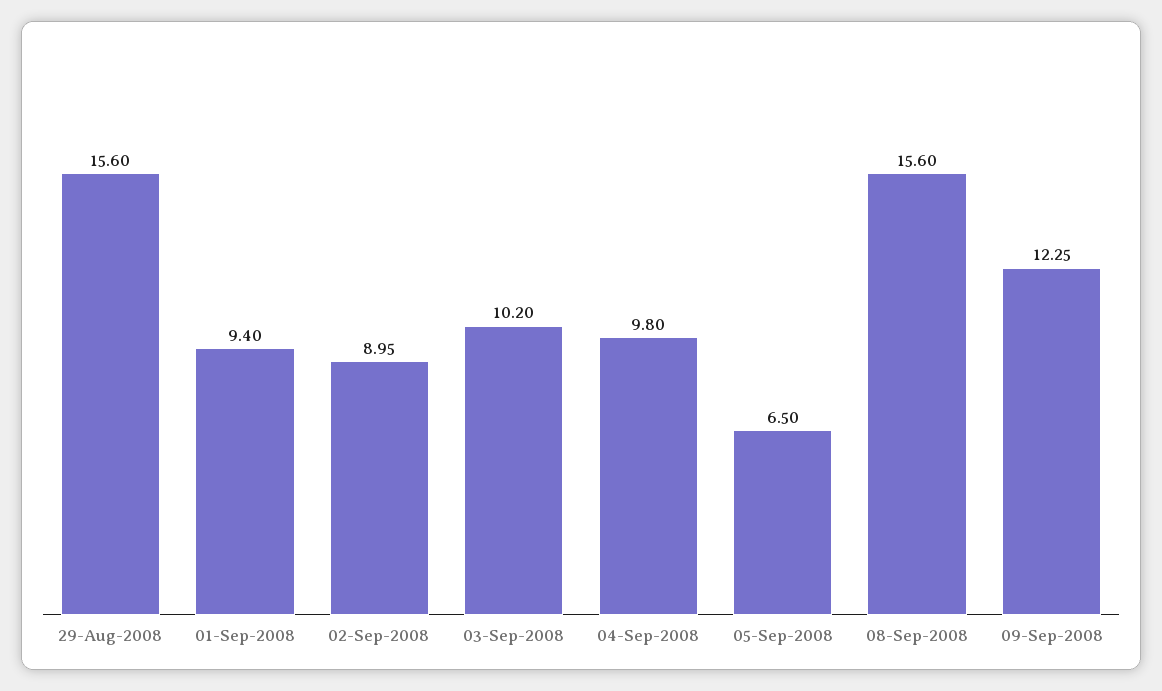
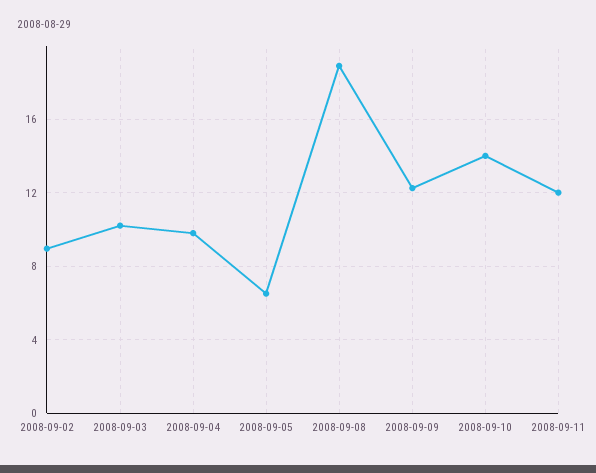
29-Aug-2008: 15.6 -> none
01-Sep-2008: 9.4 -> none
08-Sep-2008: 15.6 -> 19
2008-09-10: none -> 14
2008-09-11: none -> 12

